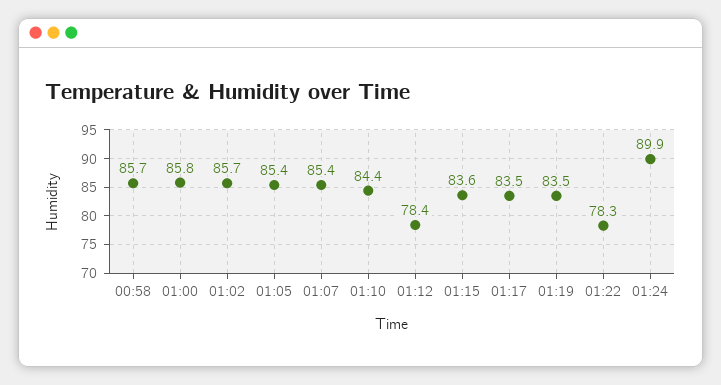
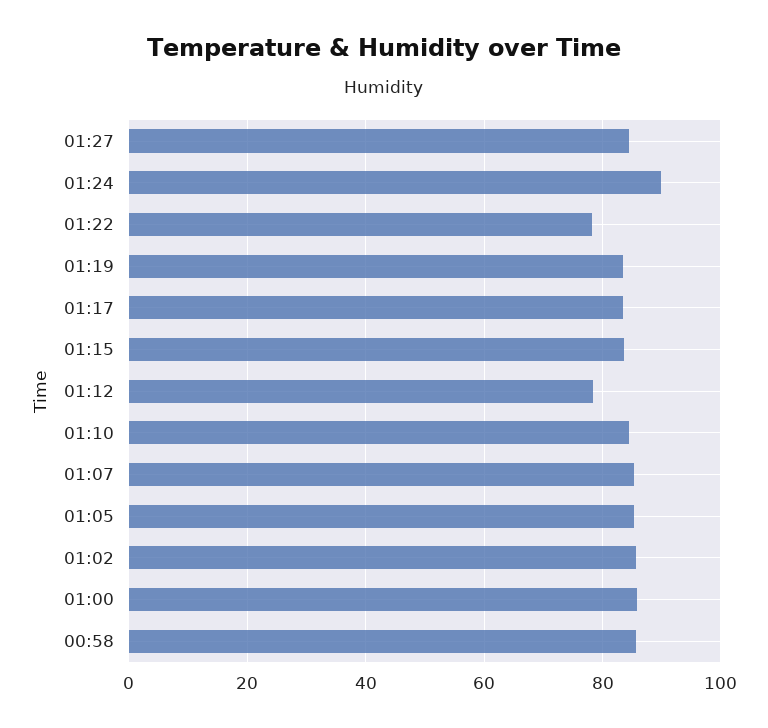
01:27: none -> 84

